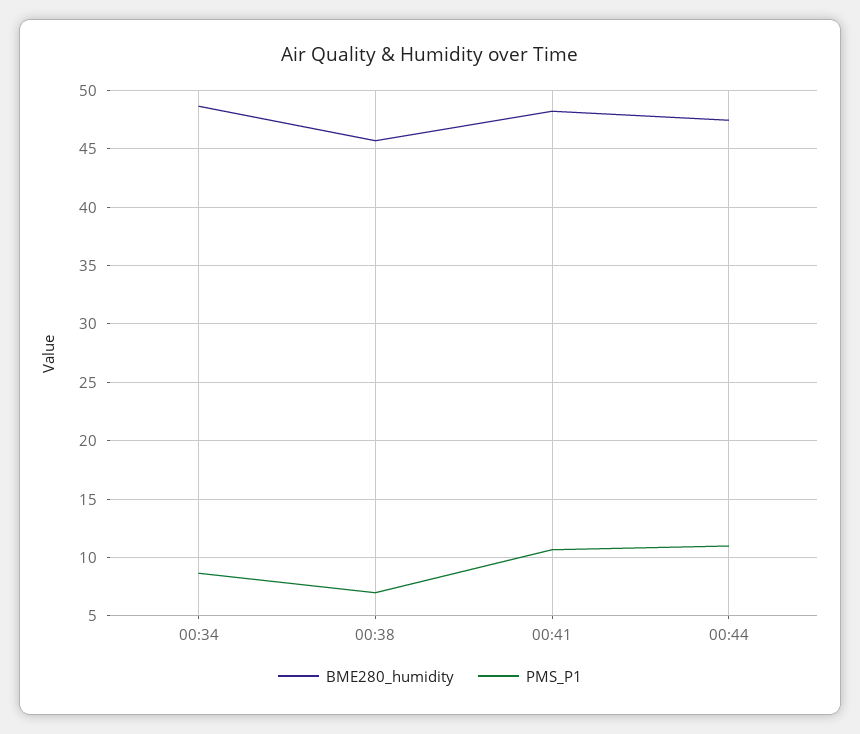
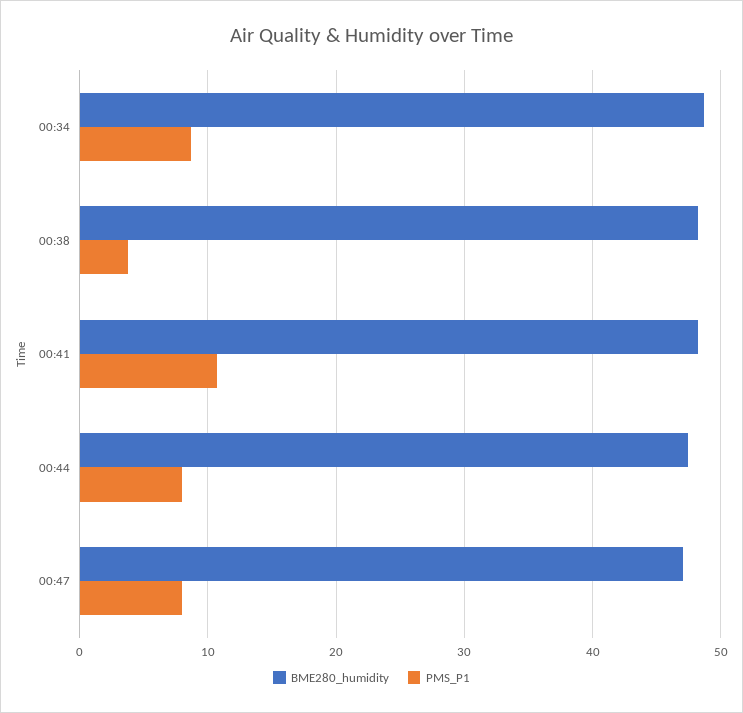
BME280_humidity, 00:38: 46 -> 48
PMS_P1, 00:38: 7 -> 4
PMS_P1, 00:44: 11 -> 8
BME280_humidity, 00:47: none -> 47
PMS_P1, 00:47: none -> 8

